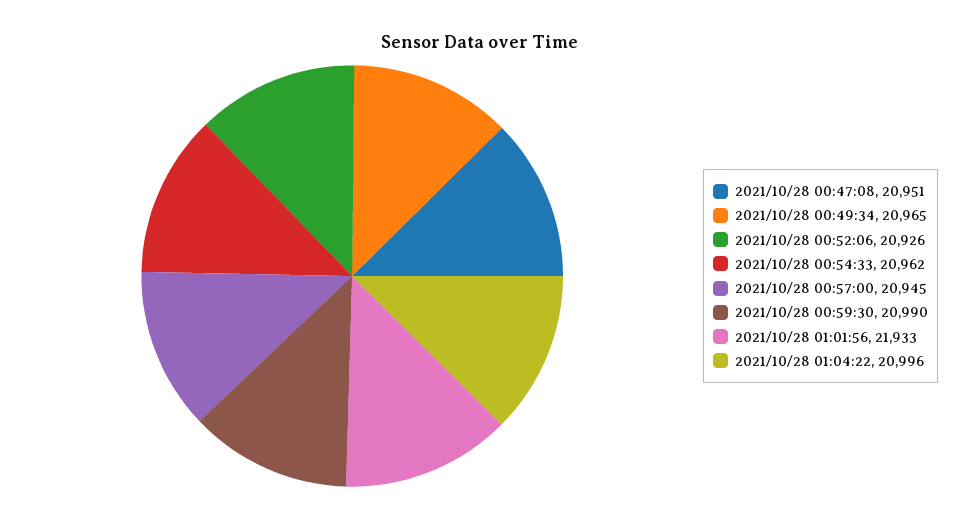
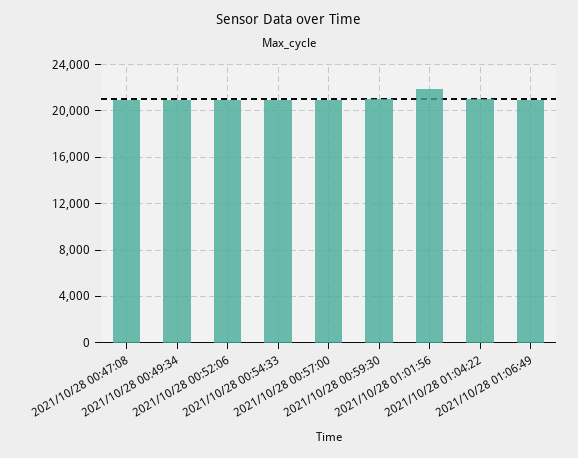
2021/10/28 01:06:49: none -> 21000

